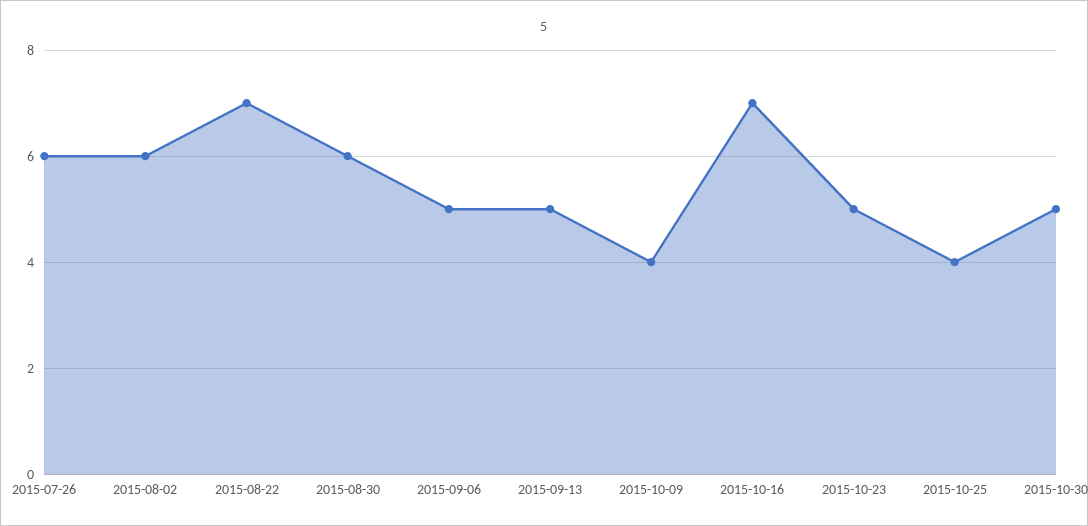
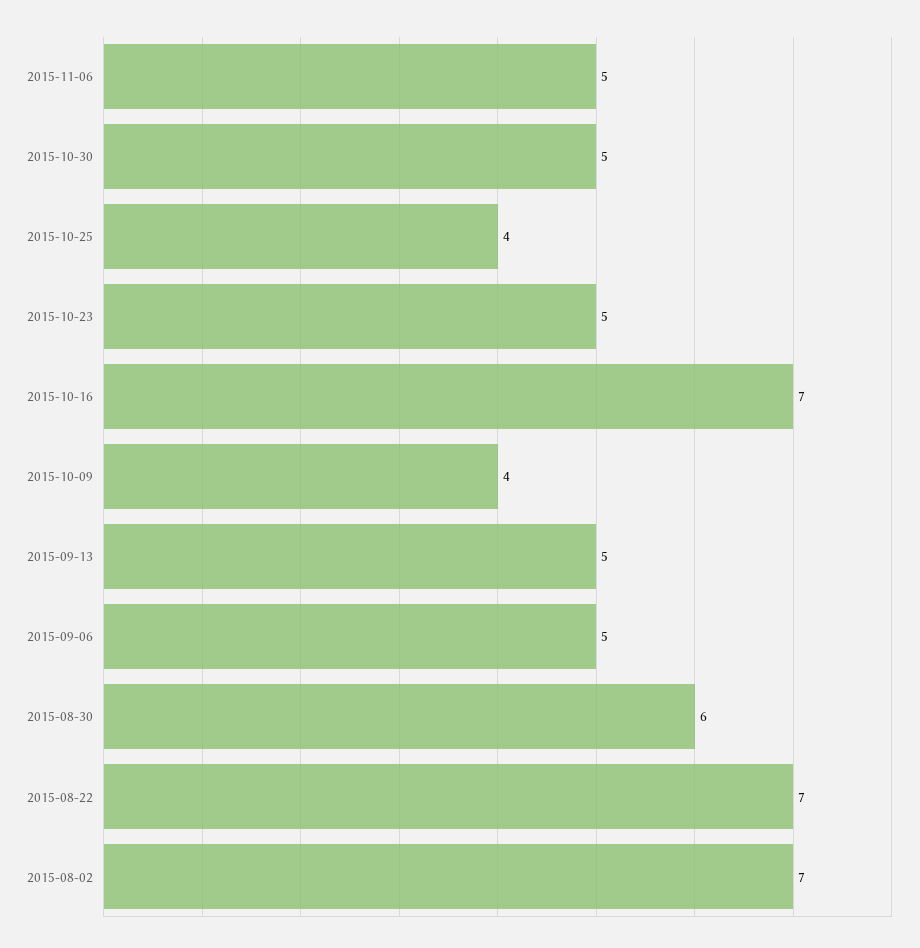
2015-07-26: 6 -> none
2015-08-02: 6 -> 7
2015-11-06: none -> 5

